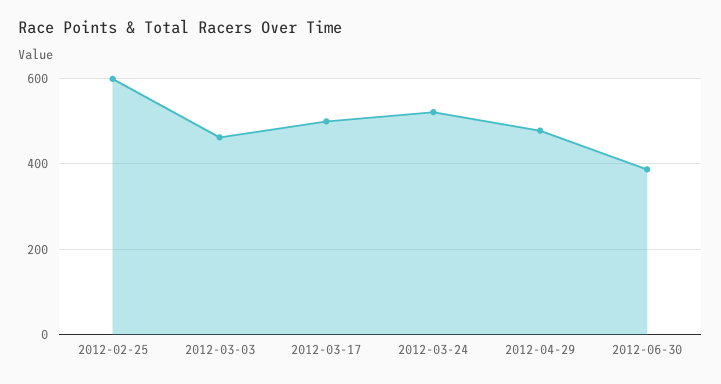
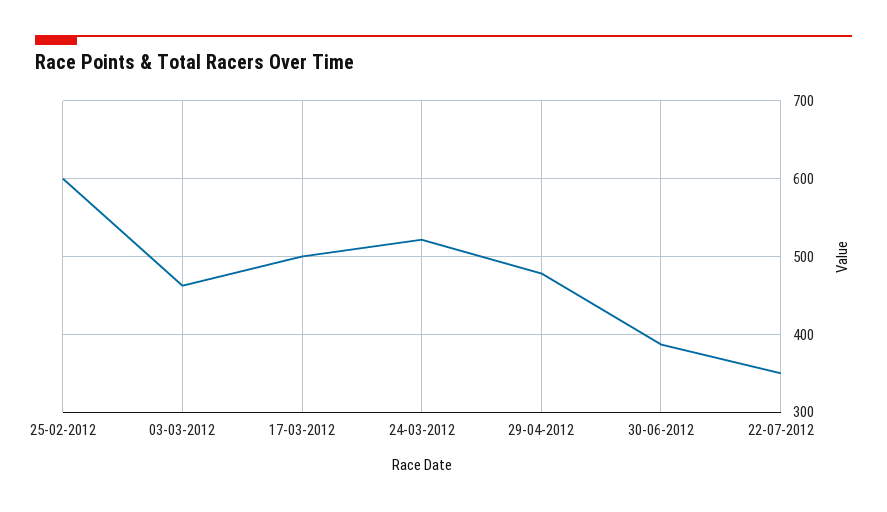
22-07-2012: none -> 350

